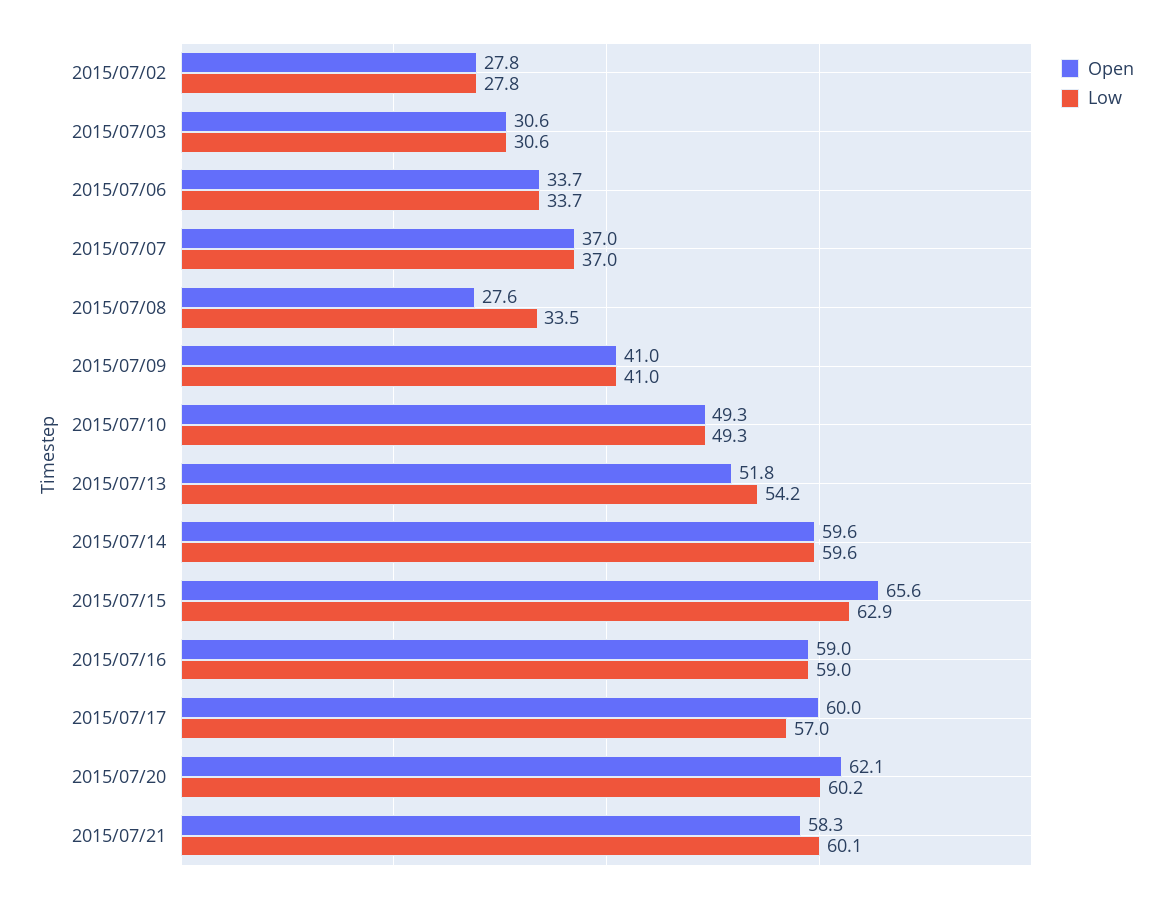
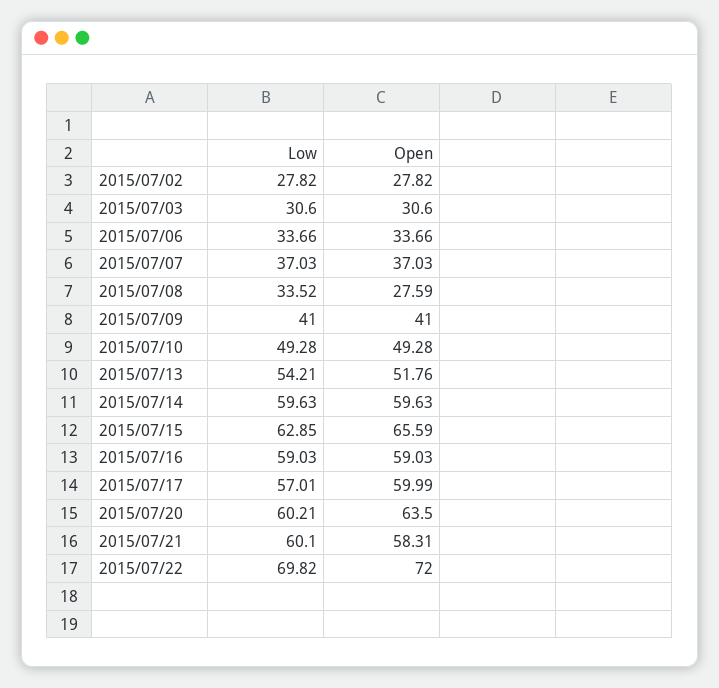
Open, 2015/07/20: 62.1 -> 63.5
Low, 2015/07/22: none -> 69.82
Open, 2015/07/22: none -> 72

